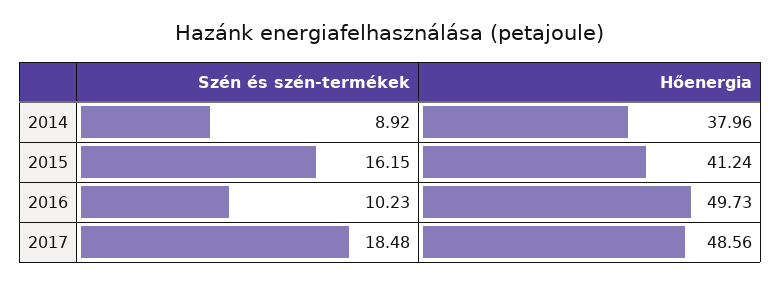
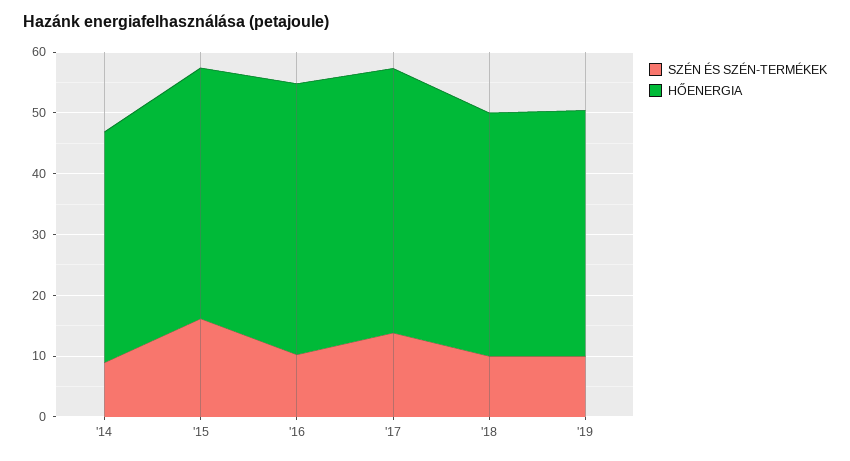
Hőenergia, 2016: 49.73 -> 44
Szén és szén-termékek, 2017: 18.48 -> 14
Hőenergia, 2017: 48.56 -> 44
Szén és szén-termékek, '18: none -> 10
Hőenergia, '18: none -> 40
Szén és szén-termékek, '19: none -> 10
Hőenergia, '19: none -> 40

